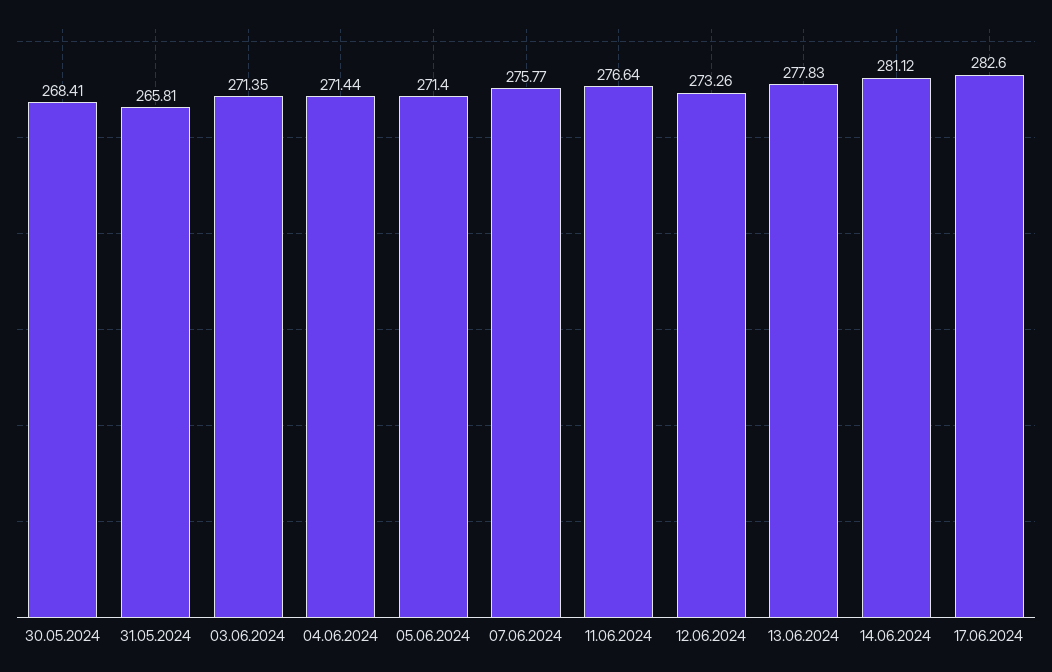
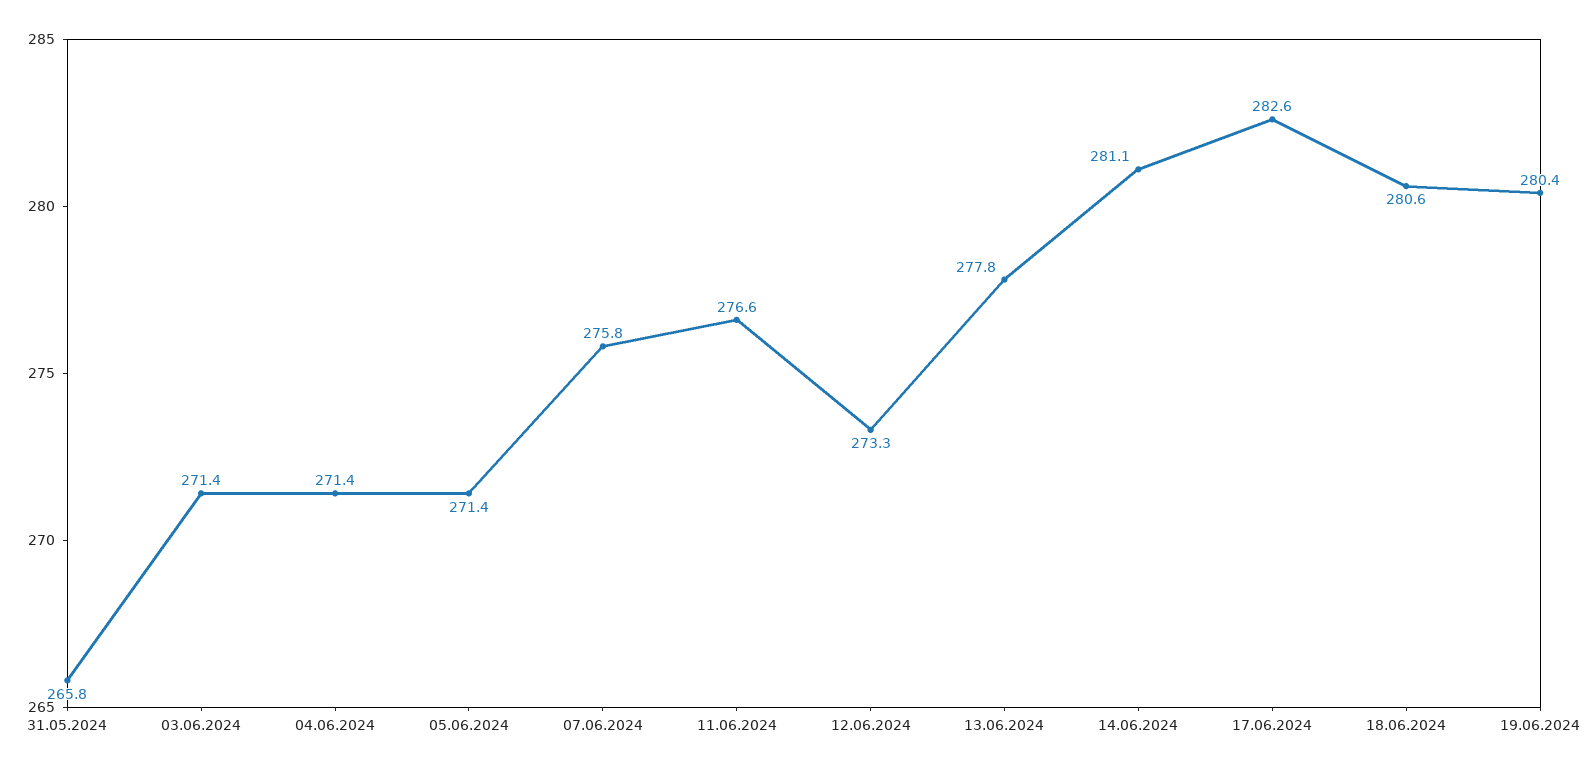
30.05.2024: 268.41 -> none
18.06.2024: none -> 280.6
19.06.2024: none -> 280.4

